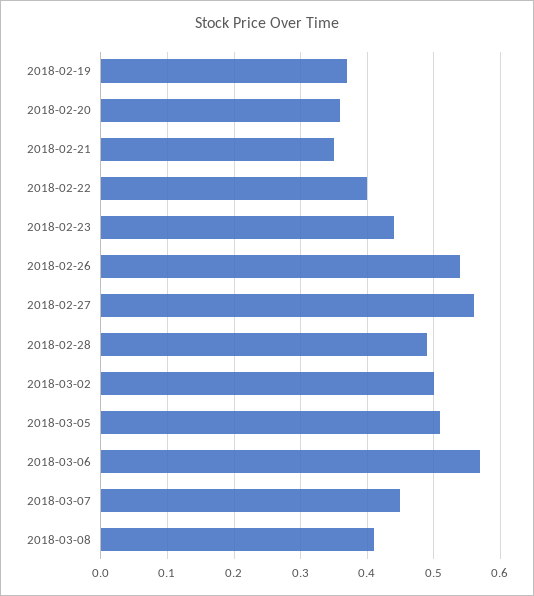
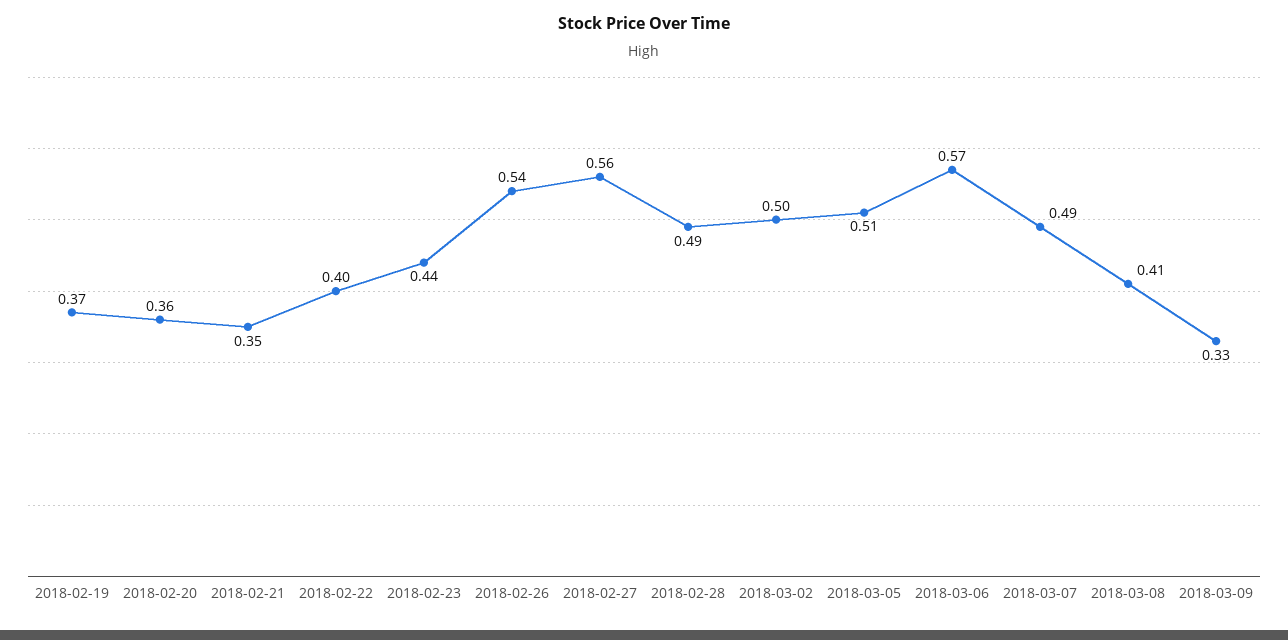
2018-03-07: 0.45 -> 0.49
2018-03-09: none -> 0.33

